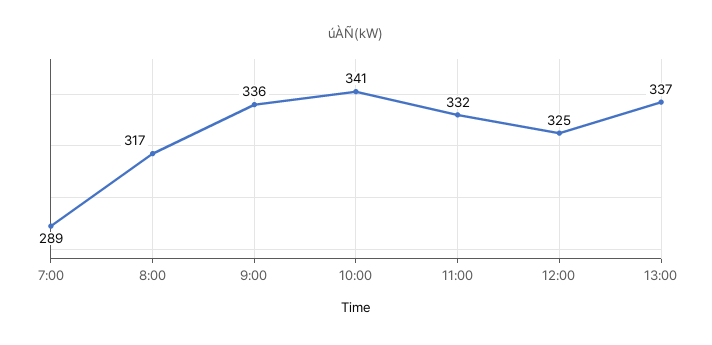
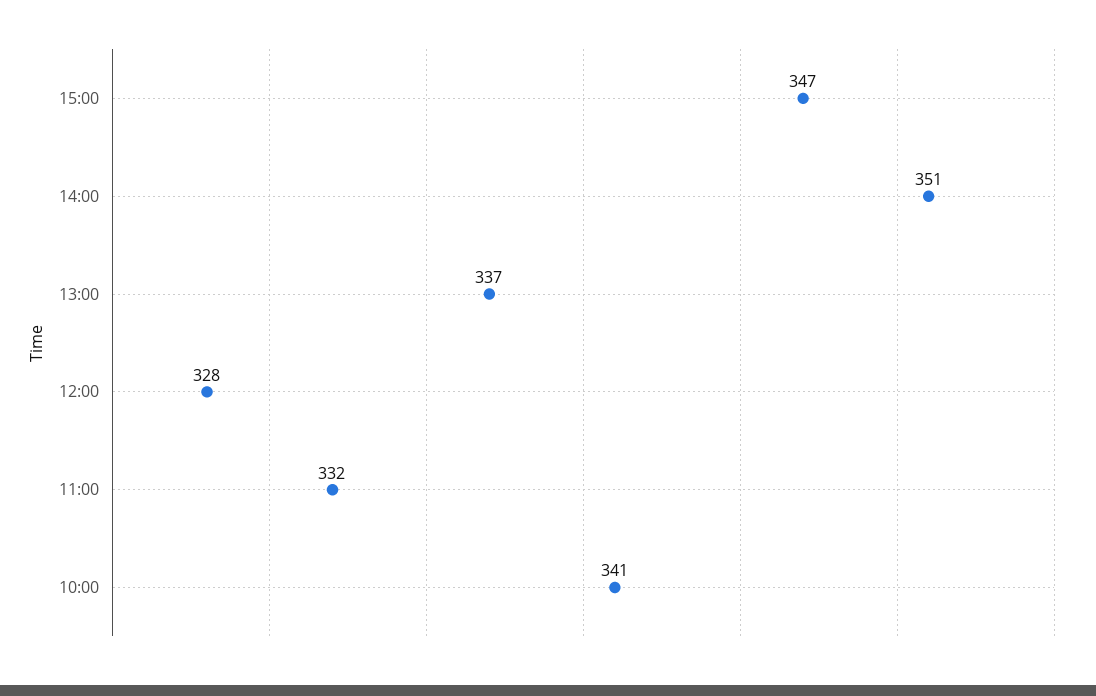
7:00: 289 -> none
8:00: 317 -> none
9:00: 336 -> none
12:00: 325 -> 328
15:00: none -> 347
14:00: none -> 351

